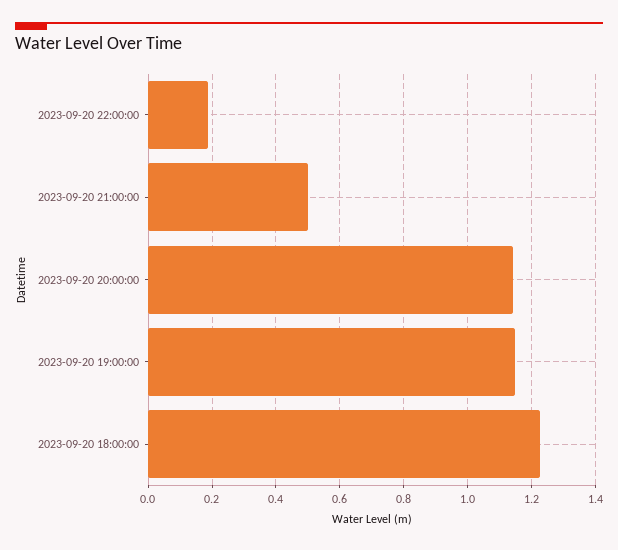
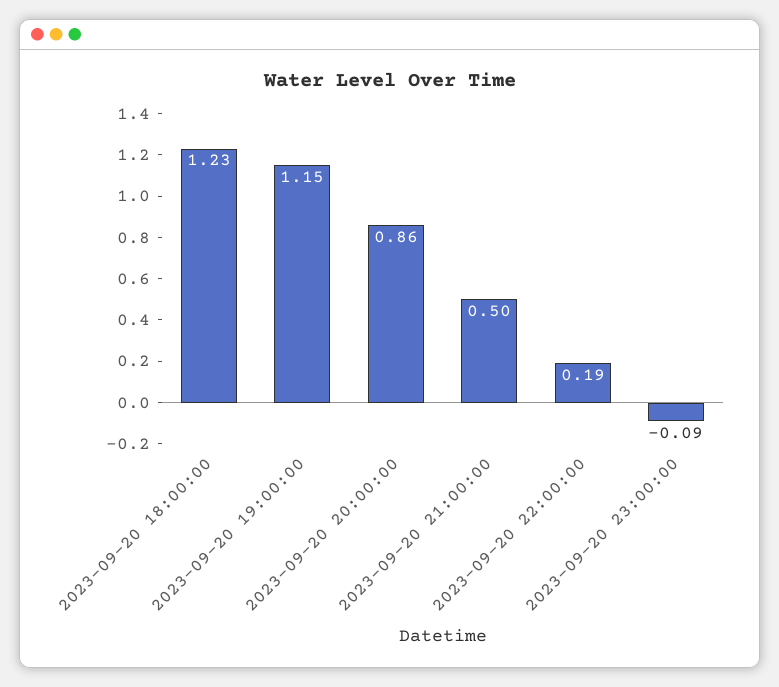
2023-09-20 20:00:00: 1.14 -> 0.86
2023-09-20 23:00:00: none -> -0.09

